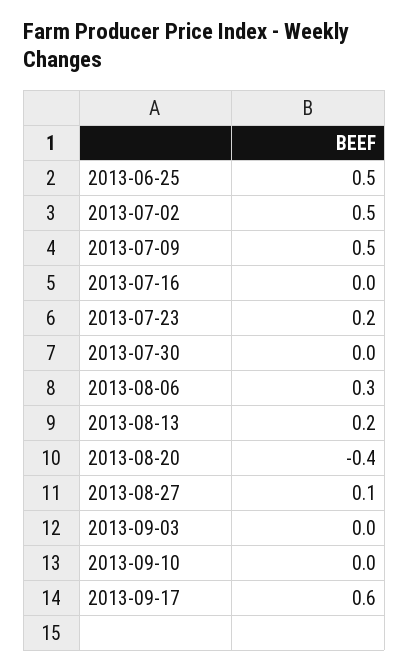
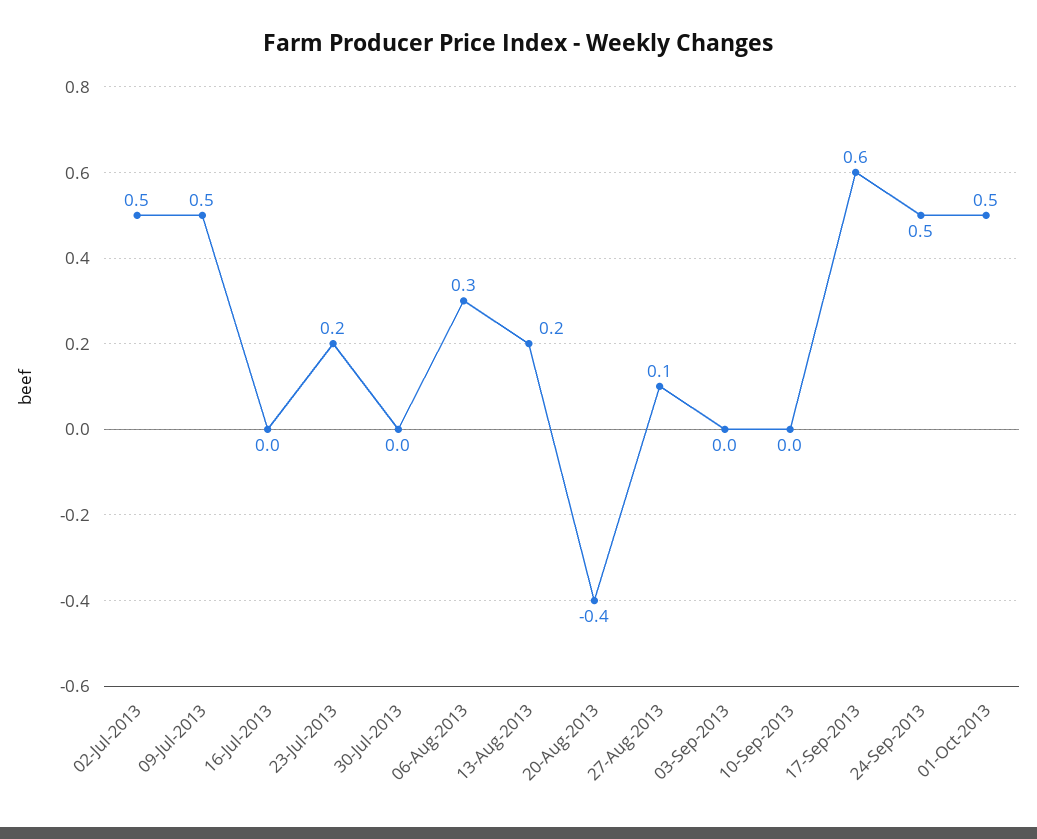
2013-06-25: 0.5 -> none
24-Sep-2013: none -> 0.5
01-Oct-2013: none -> 0.5

